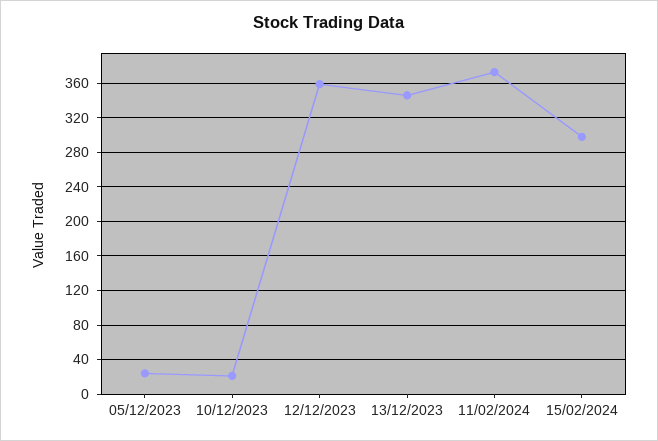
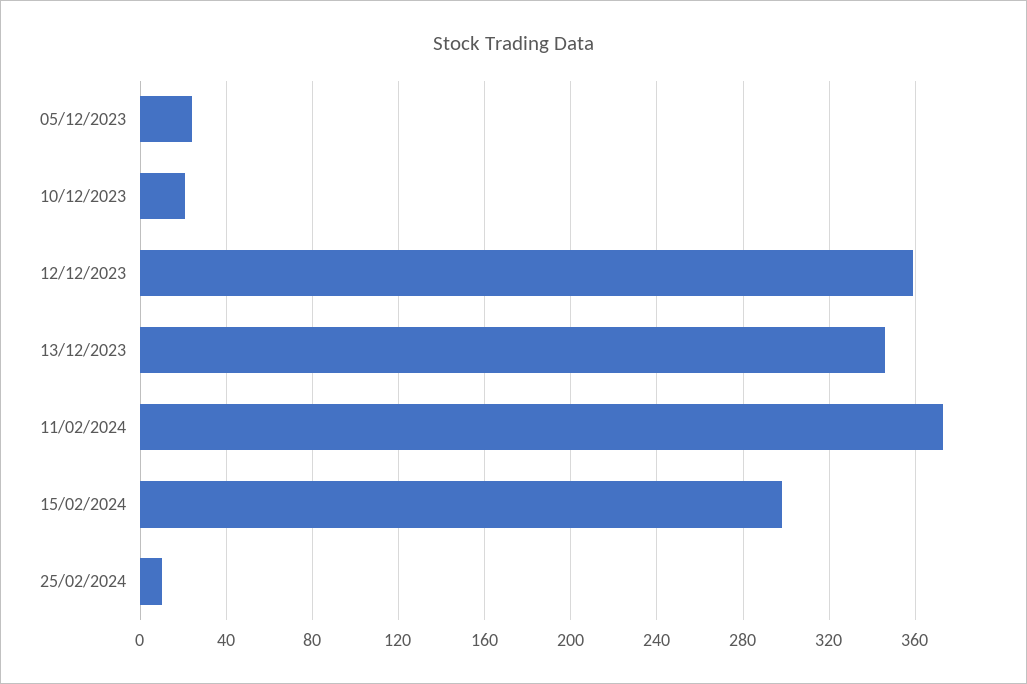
25/02/2024: none -> 10

